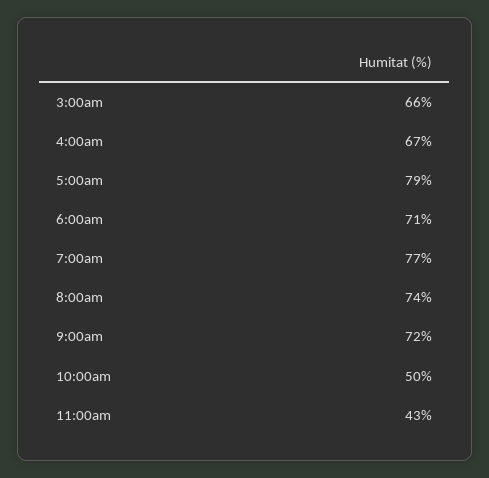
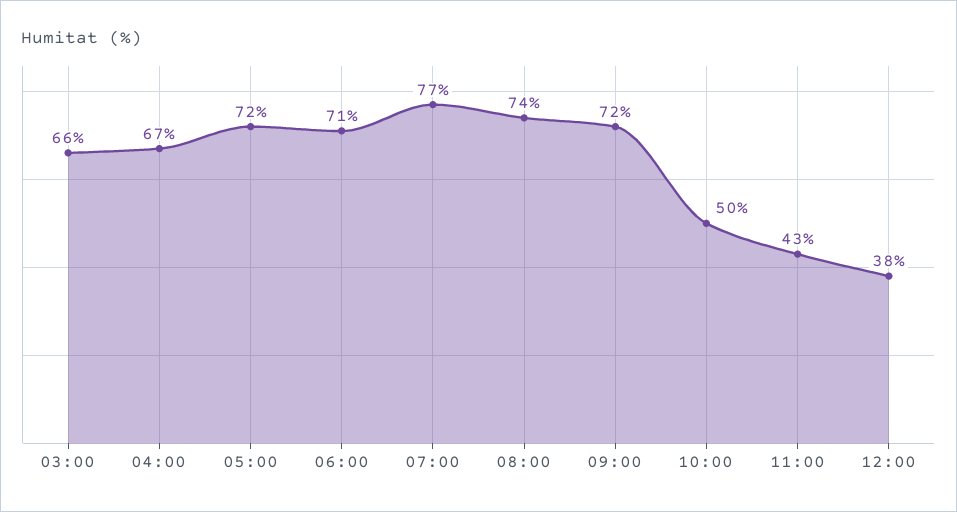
5:00am: 79 -> 72
12:00: none -> 38

